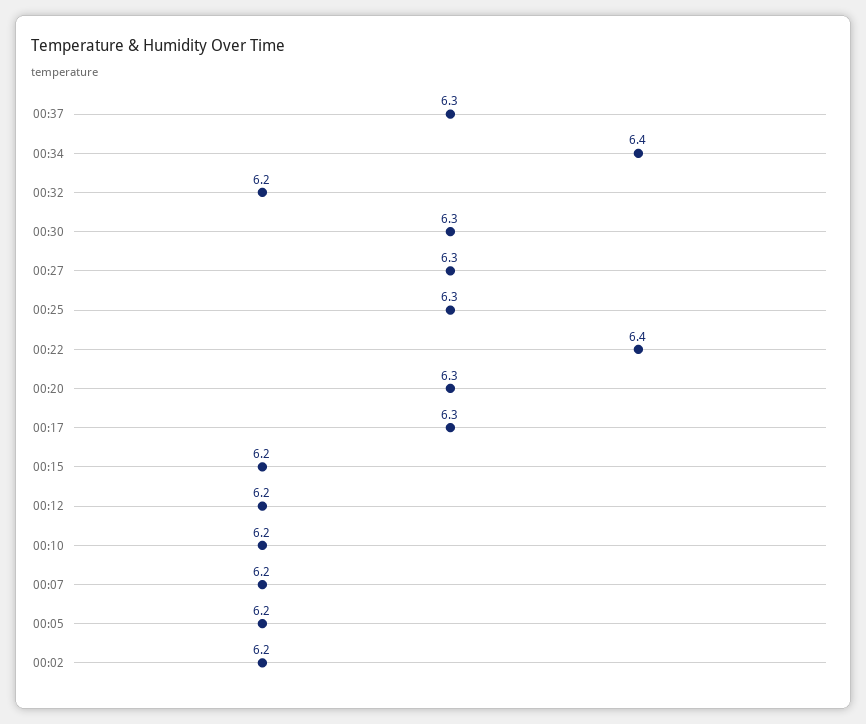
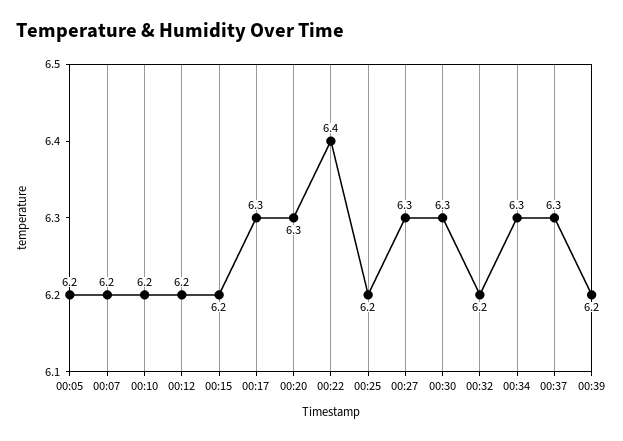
00:34: 6.4 -> 6.3
00:25: 6.3 -> 6.2
00:02: 6.2 -> none
00:39: none -> 6.2

